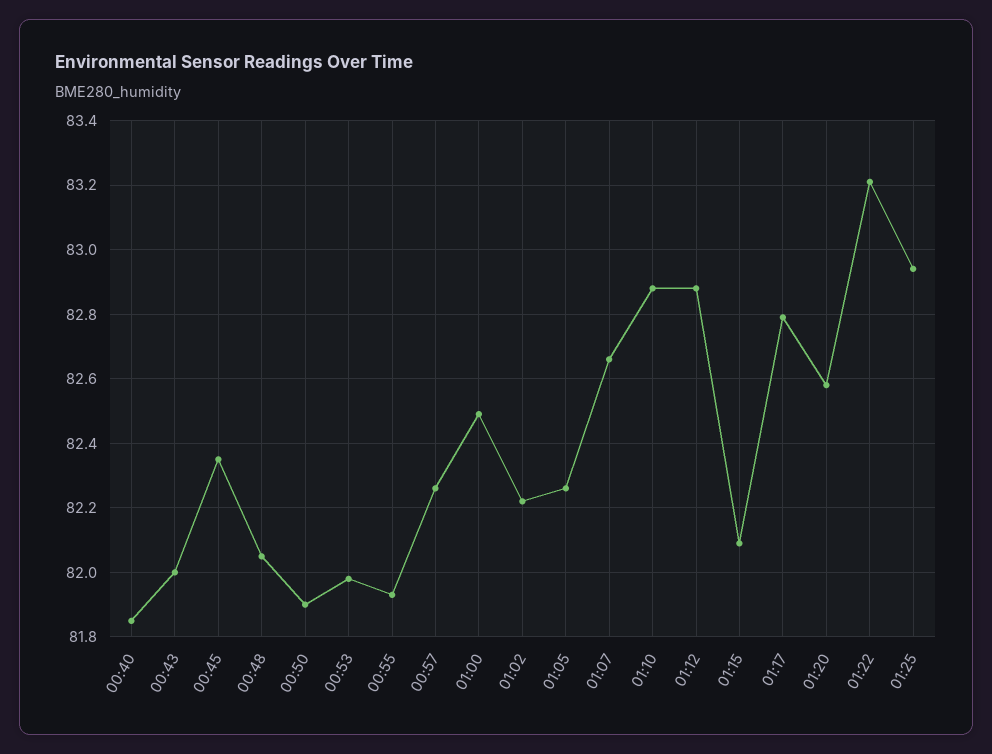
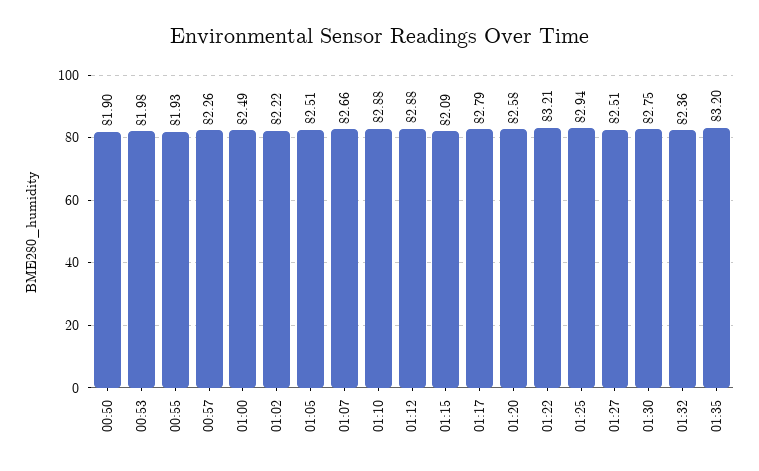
00:40: 81.85 -> none
00:43: 82 -> none
00:45: 82.35 -> none
00:48: 82.05 -> none
01:05: 82.25 -> 82.51
01:27: none -> 82.51
01:30: none -> 82.75
01:32: none -> 82.36
01:35: none -> 83.2

